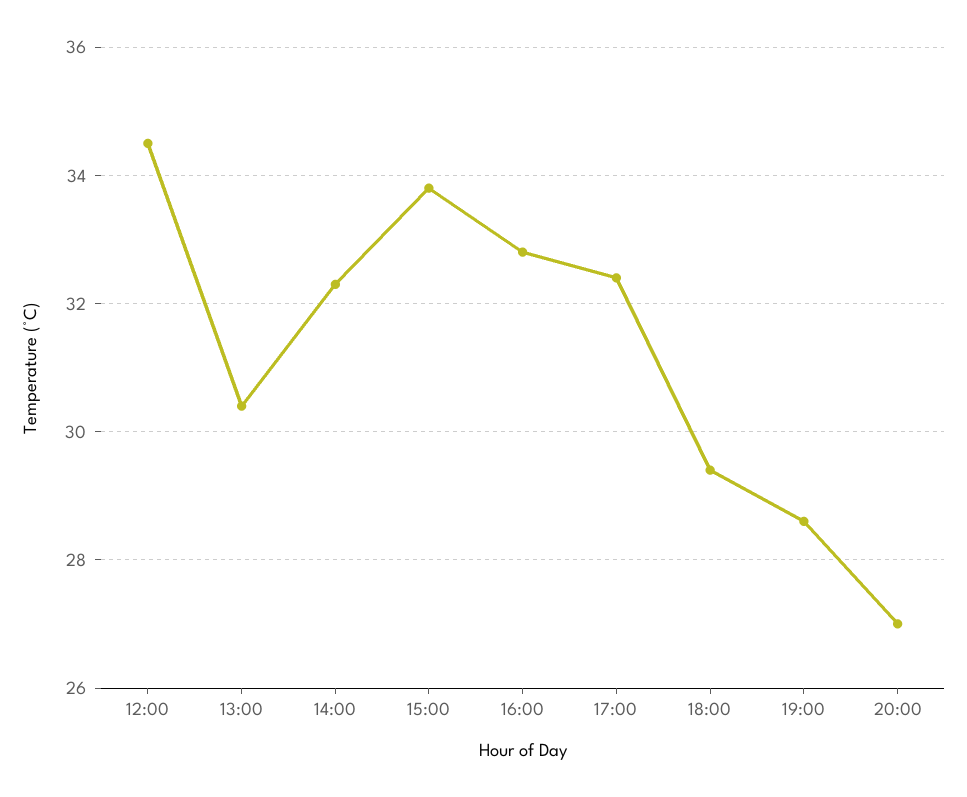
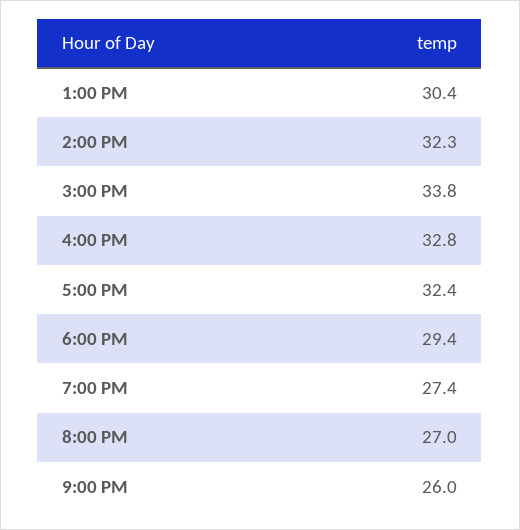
12:00: 34.5 -> none
19:00: 28.5 -> 27.4
9:00 PM: none -> 26

